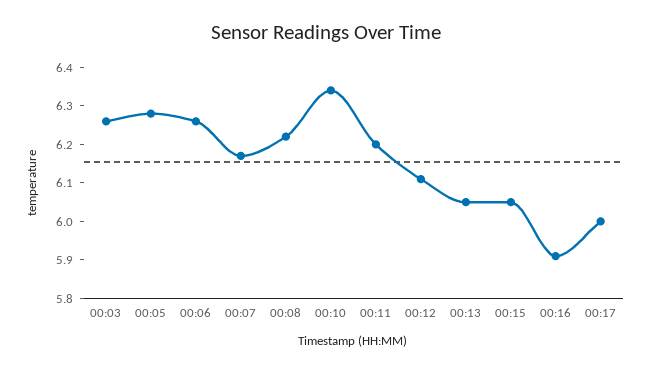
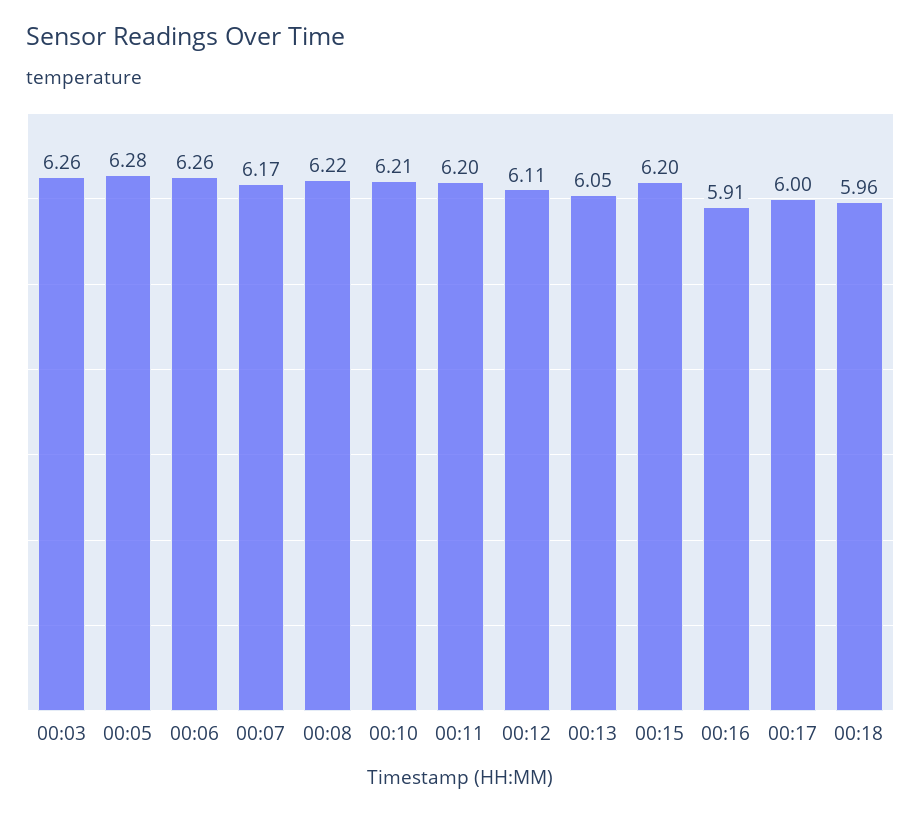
00:10: 6.35 -> 6.21
00:15: 6.05 -> 6.2
00:18: none -> 5.96

